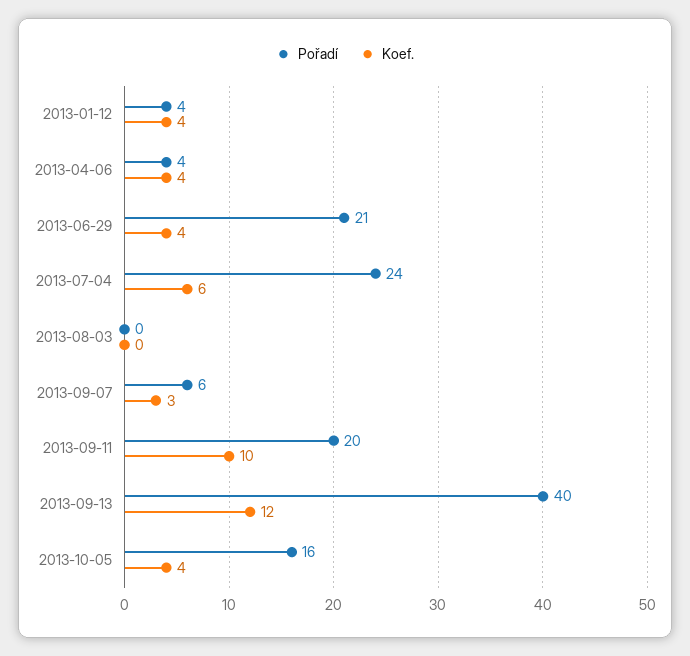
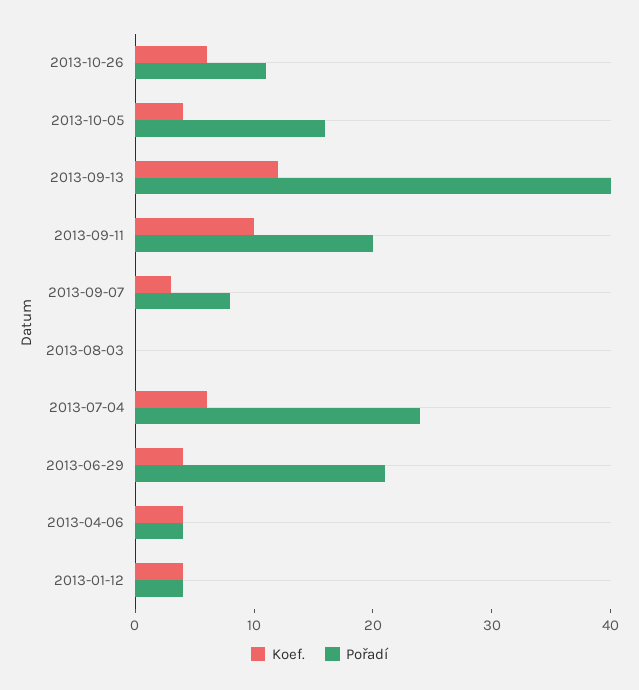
Pořadí, 2013-09-07: 6 -> 8
Koef., 2013-10-26: none -> 6
Pořadí, 2013-10-26: none -> 11

